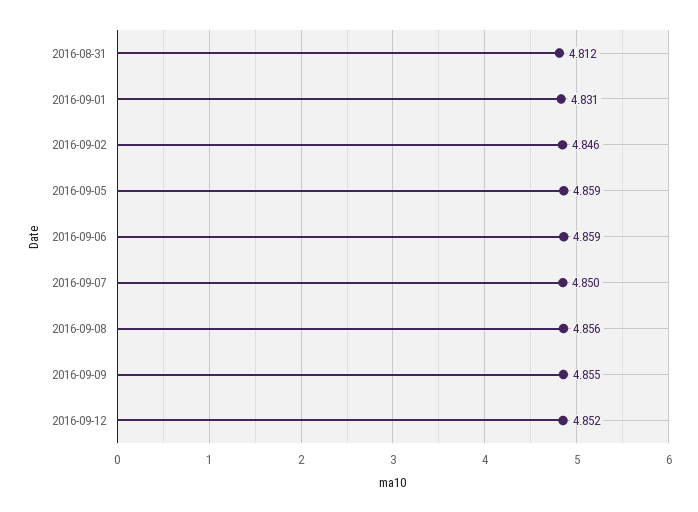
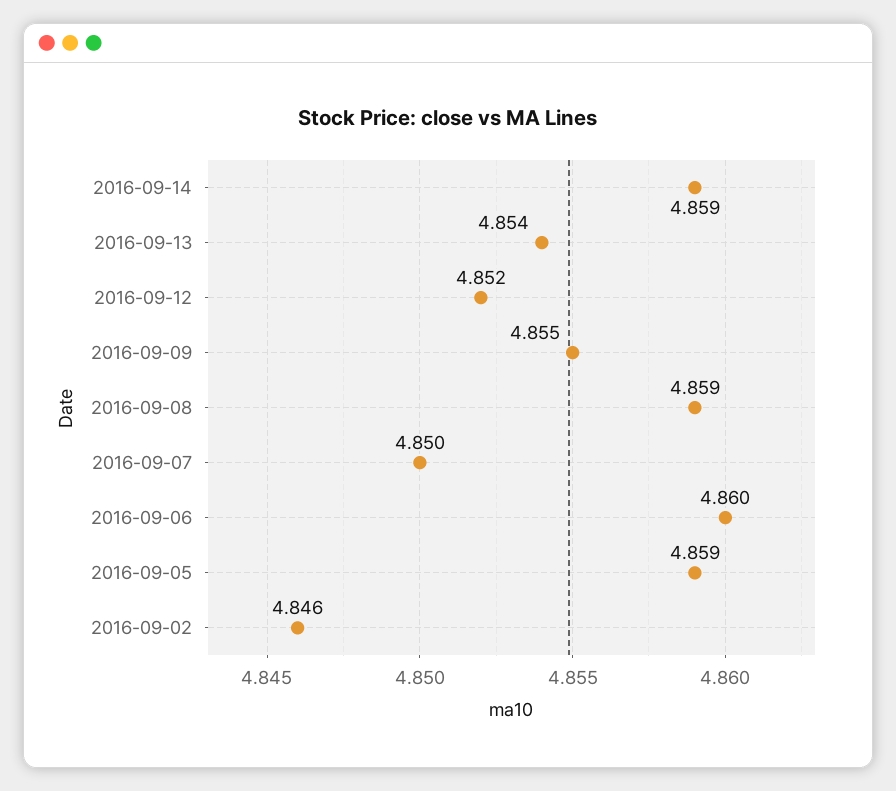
2016-08-31: 4.812 -> none
2016-09-01: 4.831 -> none
2016-09-06: 4.859 -> 4.86
2016-09-08: 4.856 -> 4.859
2016-09-14: none -> 4.859
2016-09-13: none -> 4.854

